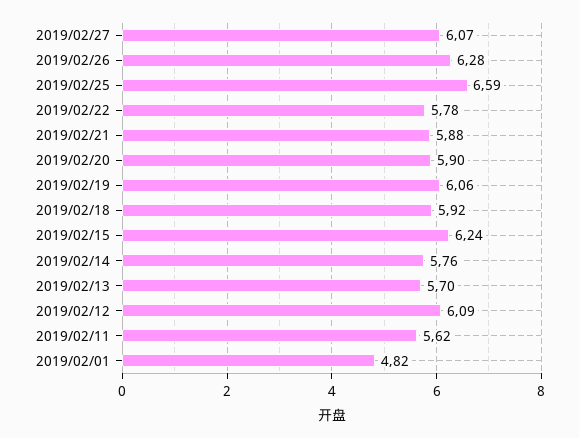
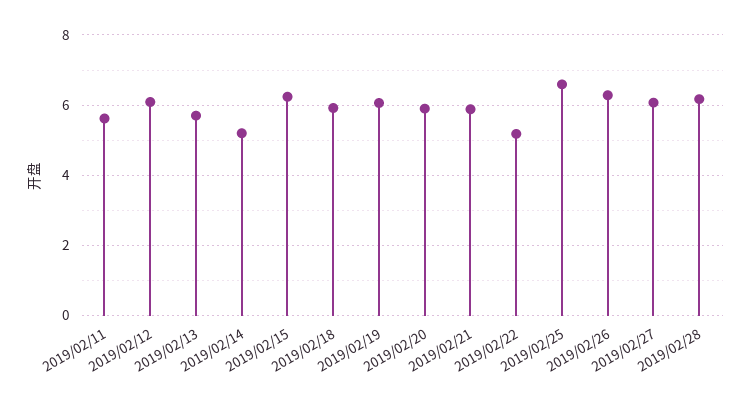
2019/02/22: 5.78 -> 5.2
2019/02/14: 5.76 -> 5.2
2019/02/01: 4.82 -> none
2019/02/28: none -> 6.2

